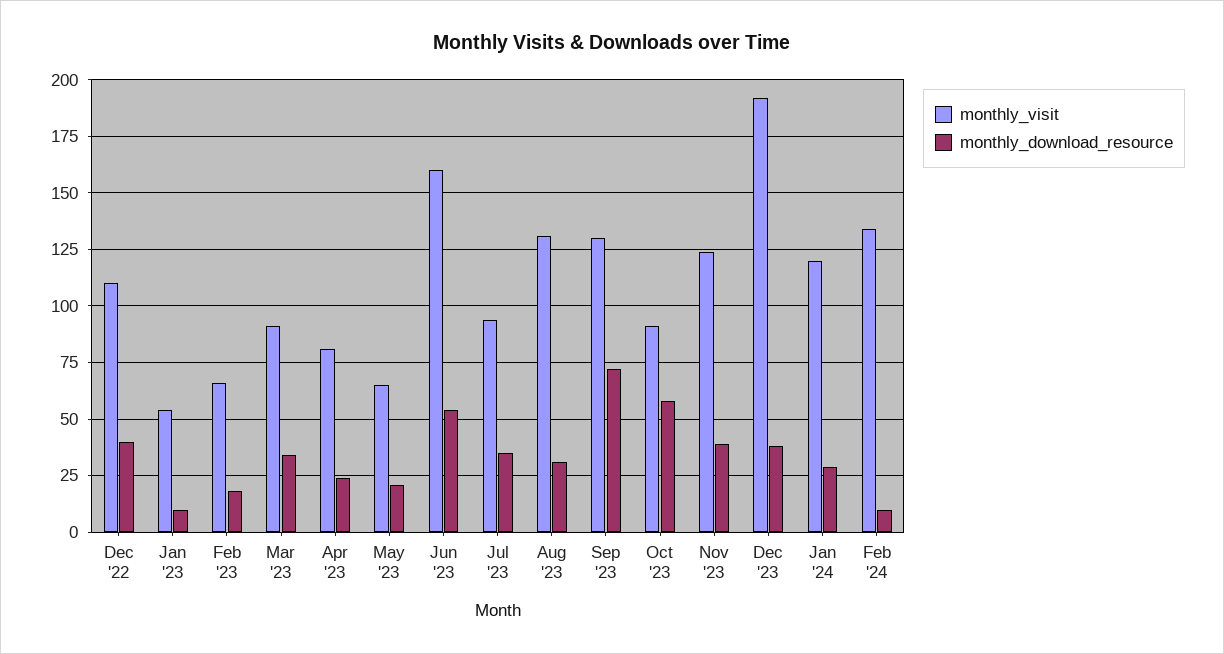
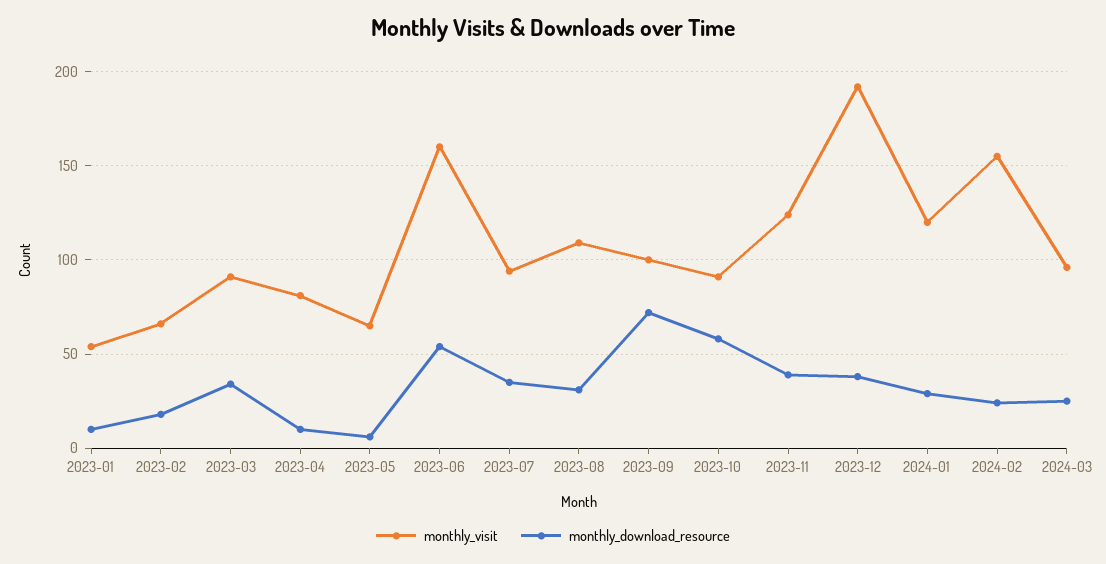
monthly_visit, Dec '22: 110 -> none
monthly_download_resource, Dec '22: 40 -> none
monthly_download_resource, Apr '23: 25 -> 10
monthly_download_resource, May '23: 20 -> 5
monthly_visit, Aug '23: 130 -> 110
monthly_visit, Sep '23: 130 -> 100
monthly_visit, Feb '24: 135 -> 155
monthly_download_resource, Feb '24: 10 -> 25
monthly_visit, 2024-03: none -> 95
monthly_download_resource, 2024-03: none -> 25

